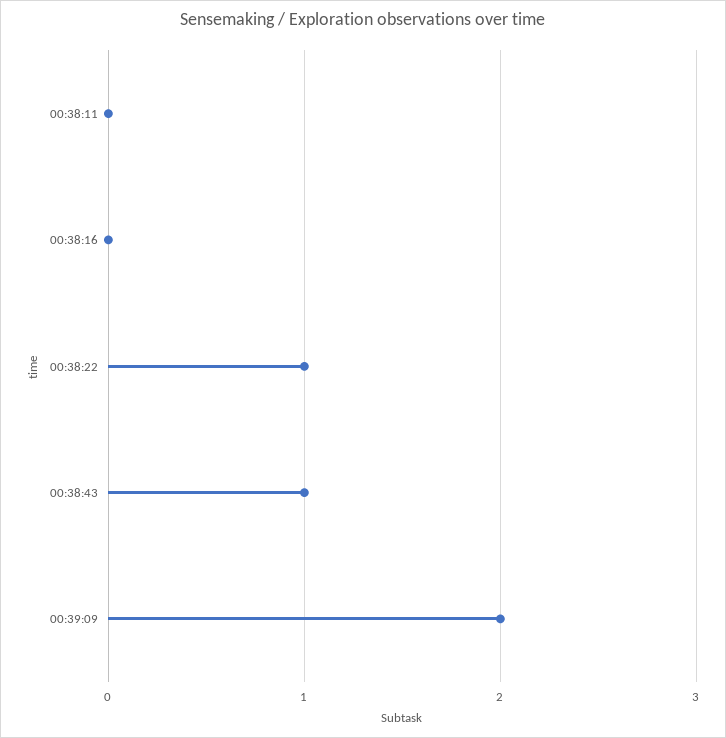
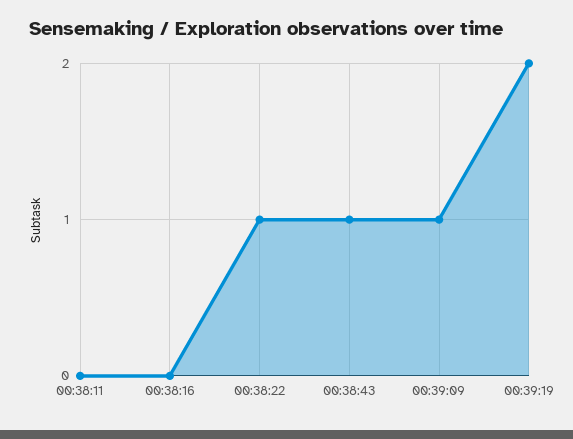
00:39:09: 2 -> 1
00:39:19: none -> 2

